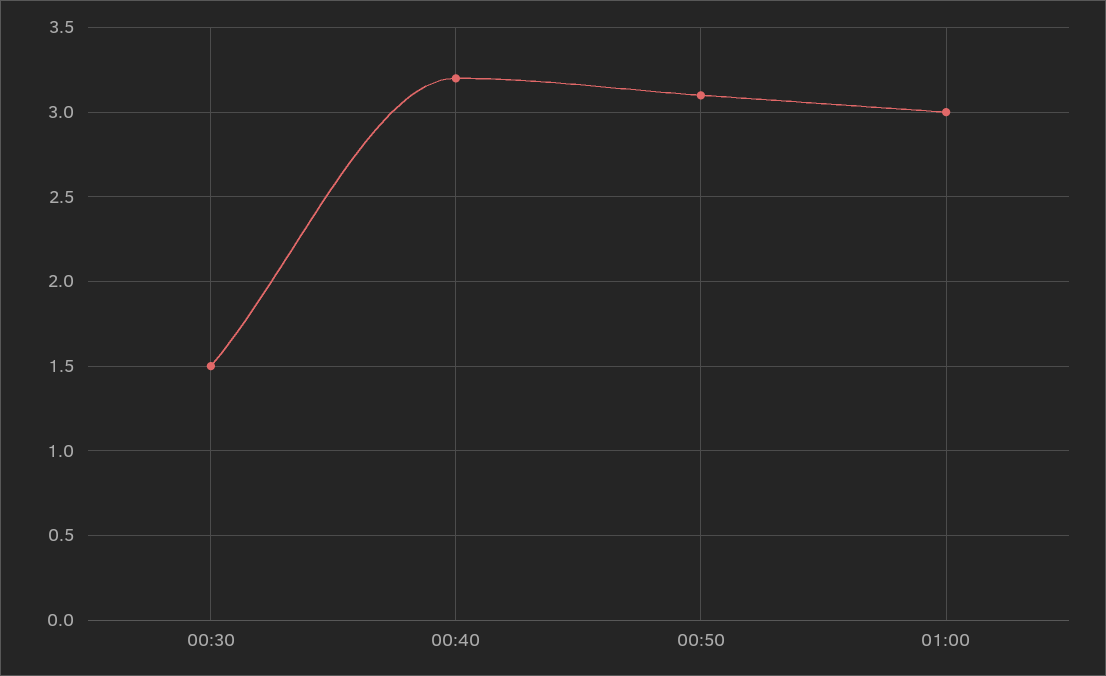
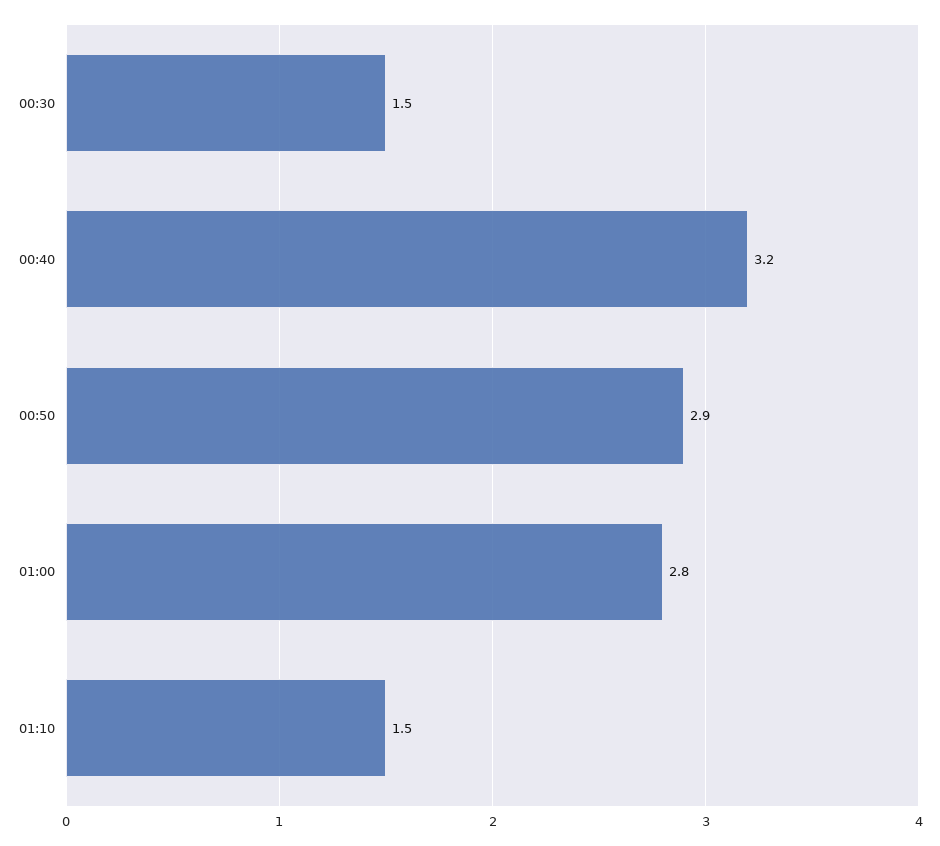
00:50: 3.1 -> 2.9
01:00: 3 -> 2.8
01:10: none -> 1.5

